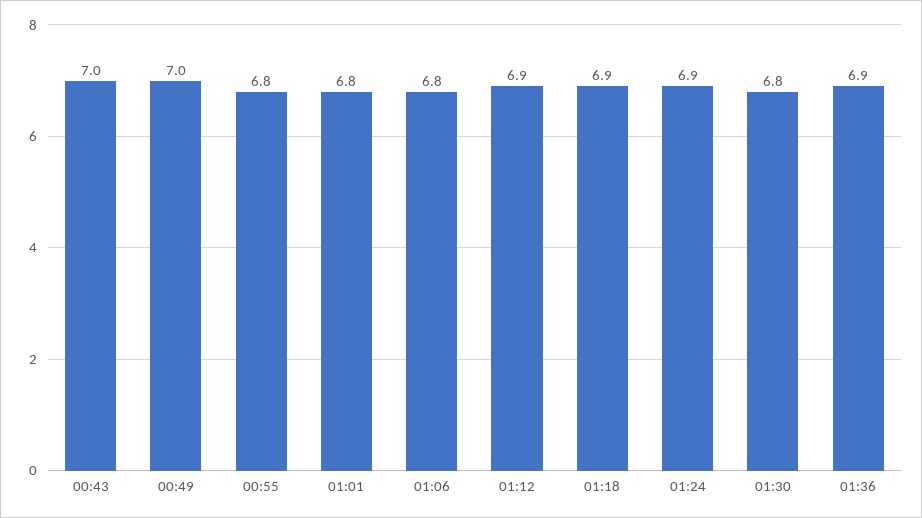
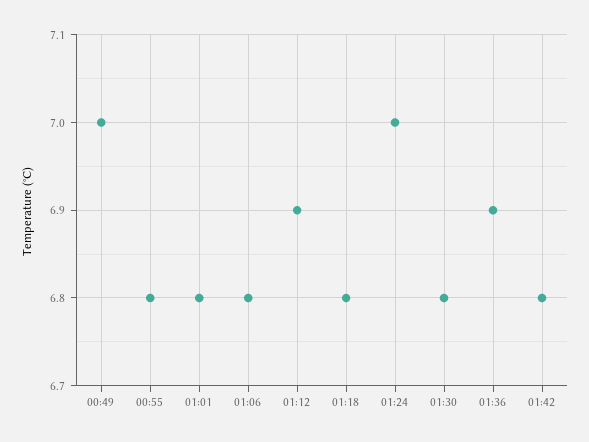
00:43: 7 -> none
01:18: 6.9 -> 6.8
01:24: 6.9 -> 7
01:42: none -> 6.8

